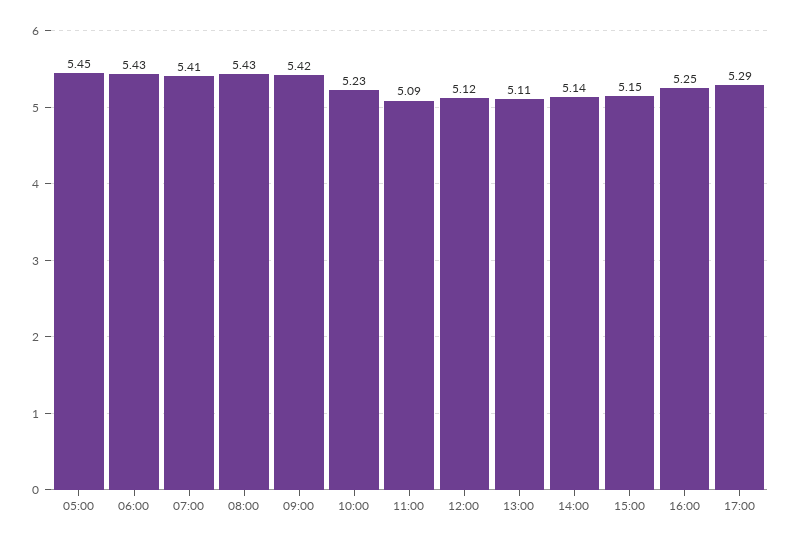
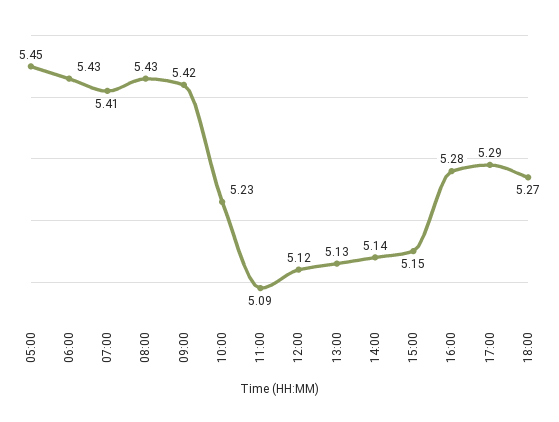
13:00: 5.11 -> 5.13
16:00: 5.25 -> 5.28
18:00: none -> 5.27

